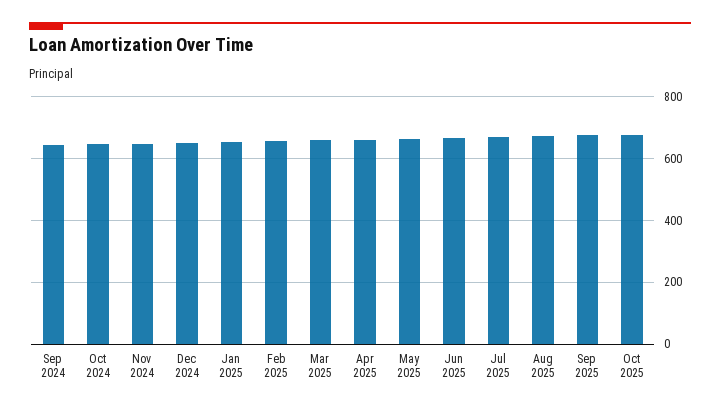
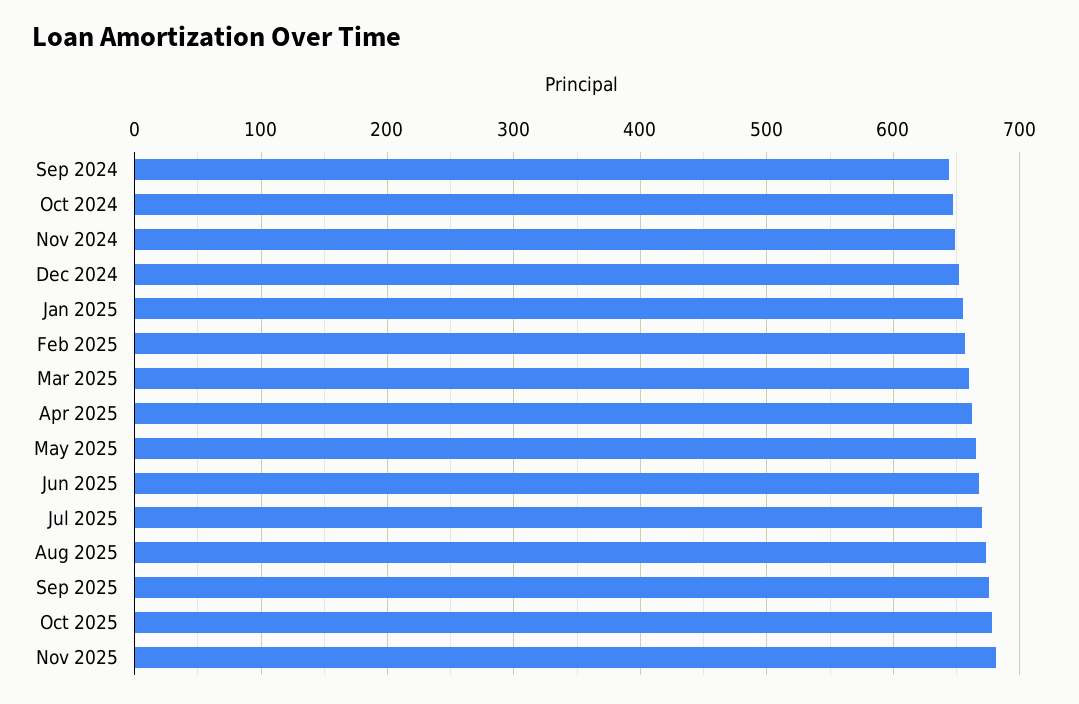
Nov 2025: none -> 680

